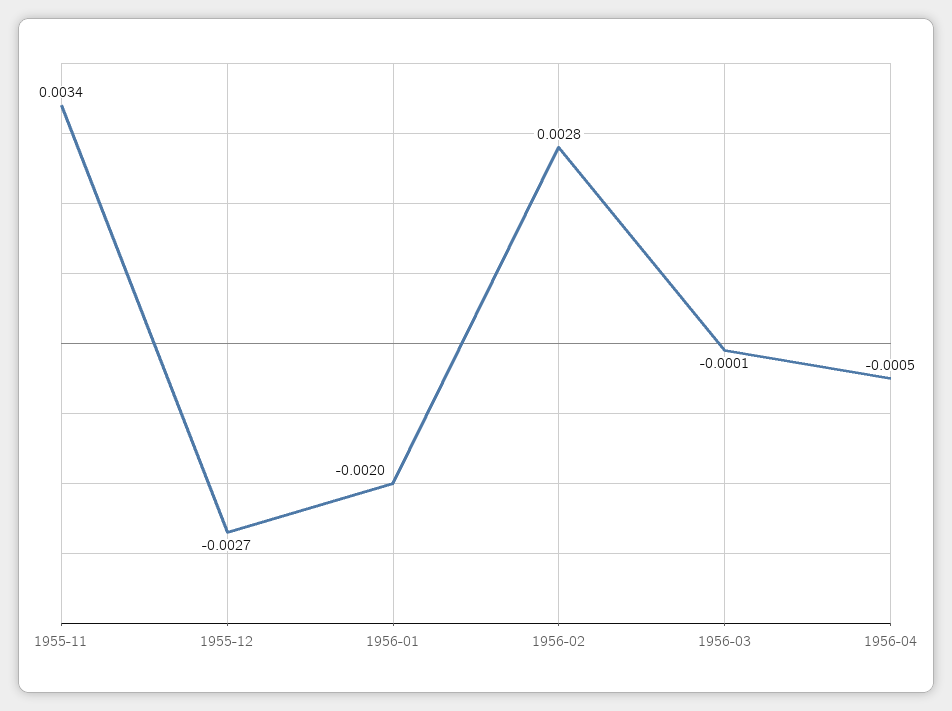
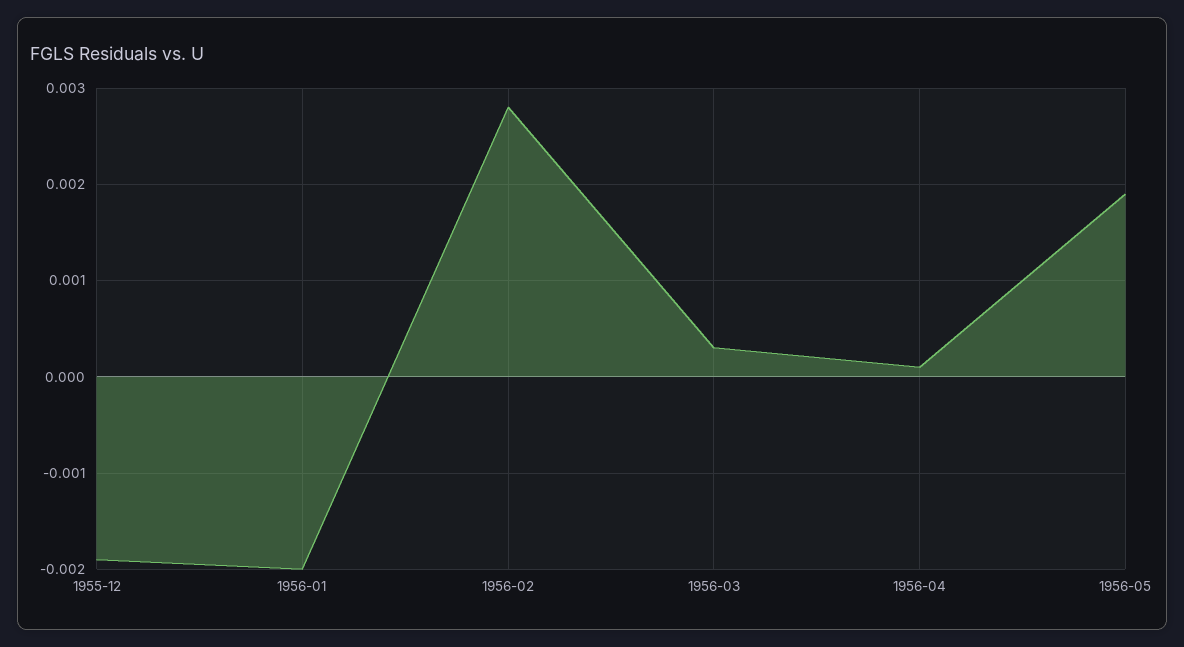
1955-11: 0.0034 -> none
1955-12: -0.0027 -> -0.0019
1956-03: -0.0001 -> 0.0003
1956-04: -0.0005 -> 0.0001
1956-05: none -> 0.0019

